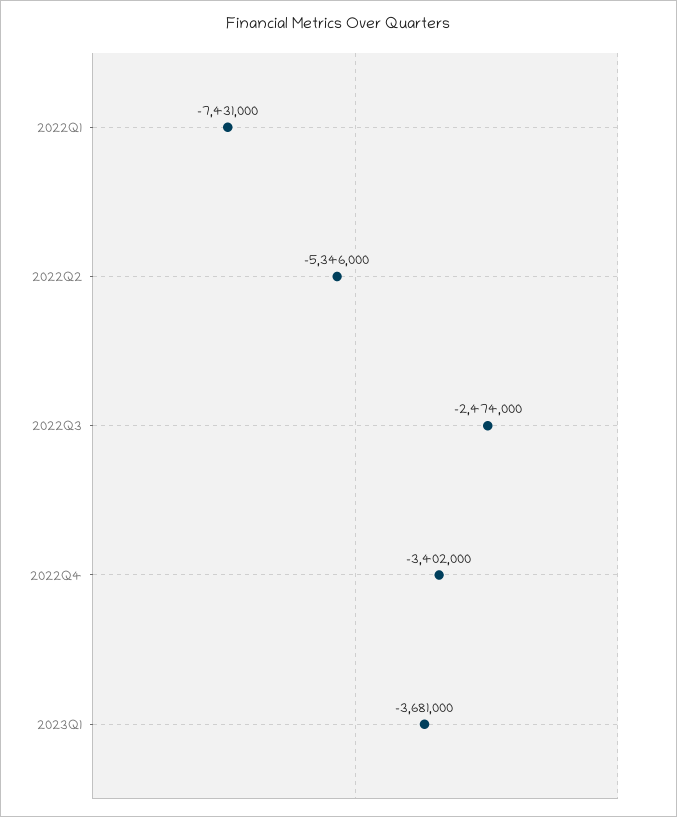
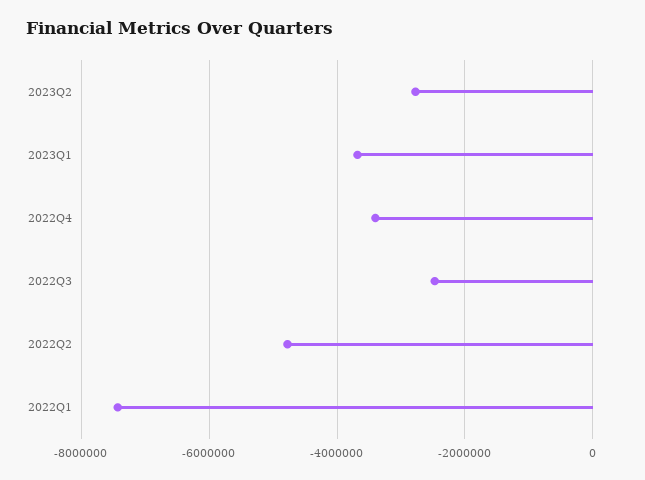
2022Q2: -5346000 -> -4800000
2023Q2: none -> -2800000

